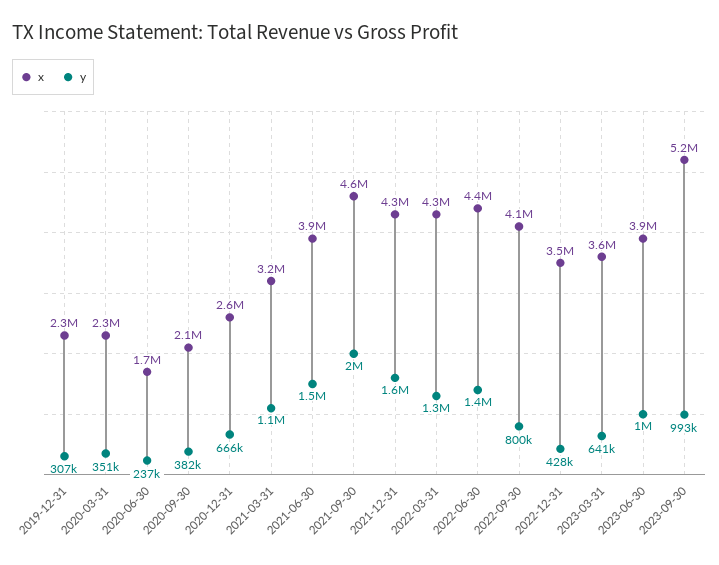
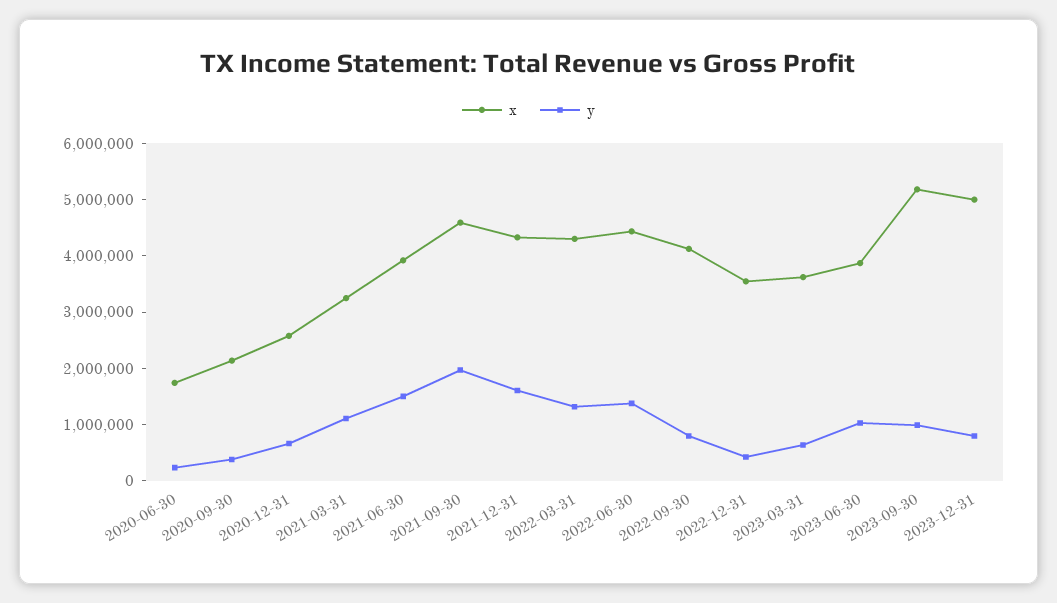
x, 2019-12-31: 2300000 -> none
y, 2019-12-31: 307000 -> none
x, 2020-03-31: 2300000 -> none
y, 2020-03-31: 351000 -> none
x, 2023-12-31: none -> 5000000
y, 2023-12-31: none -> 800000

